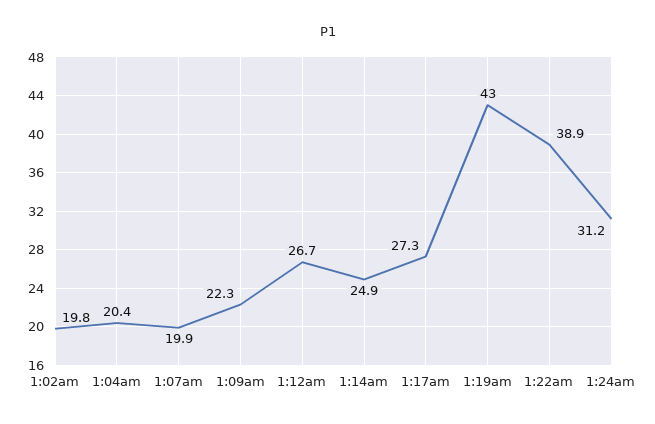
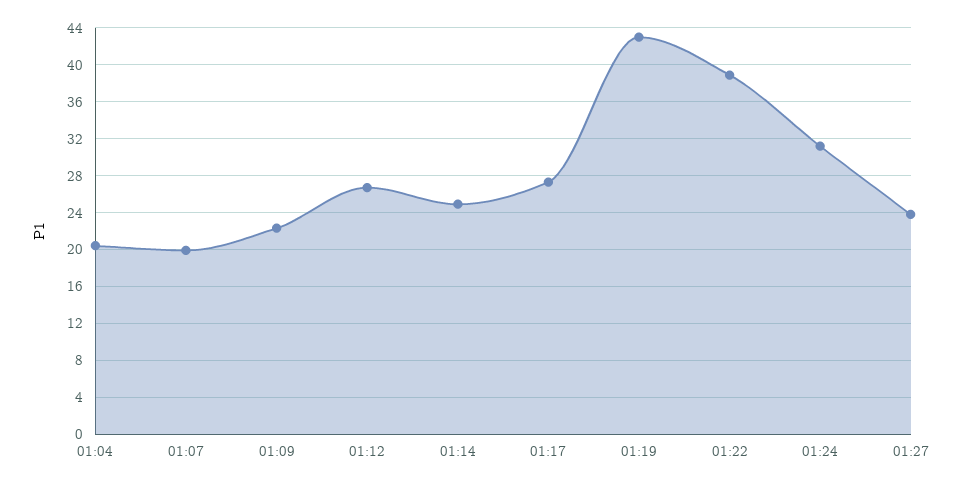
1:02am: 19.8 -> none
01:27: none -> 24

